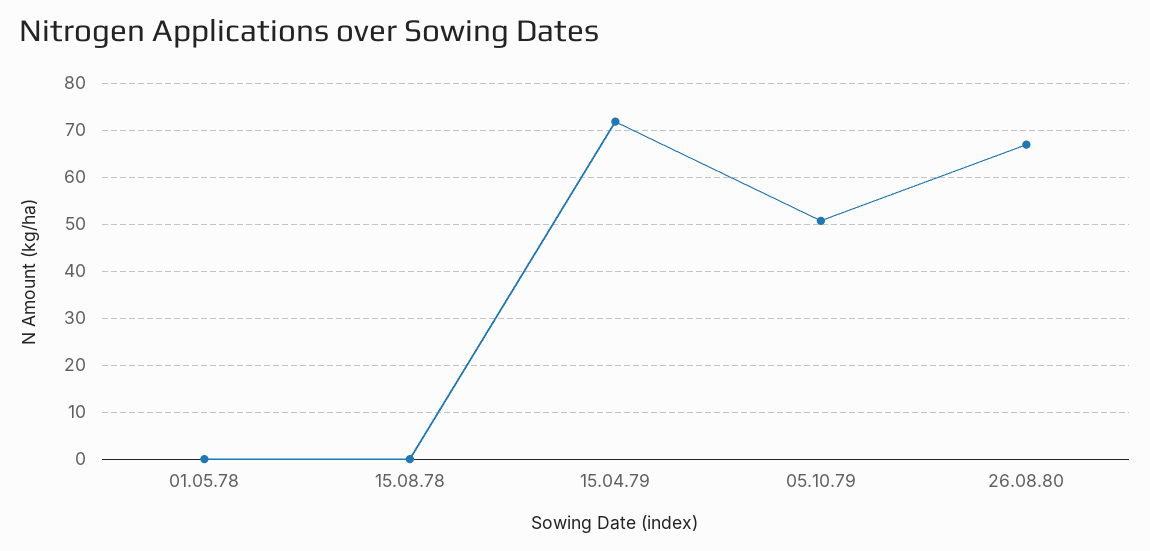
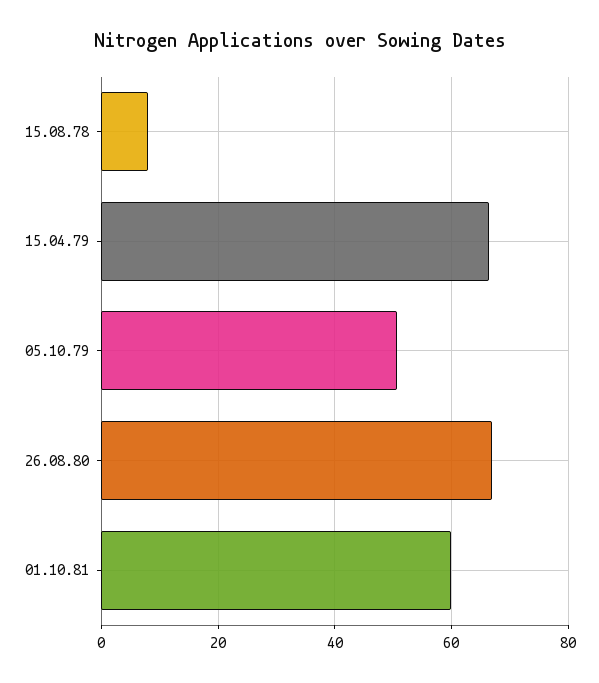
01.05.78: 0 -> none
15.08.78: 0 -> 8
15.04.79: 72 -> 66
01.10.81: none -> 60

